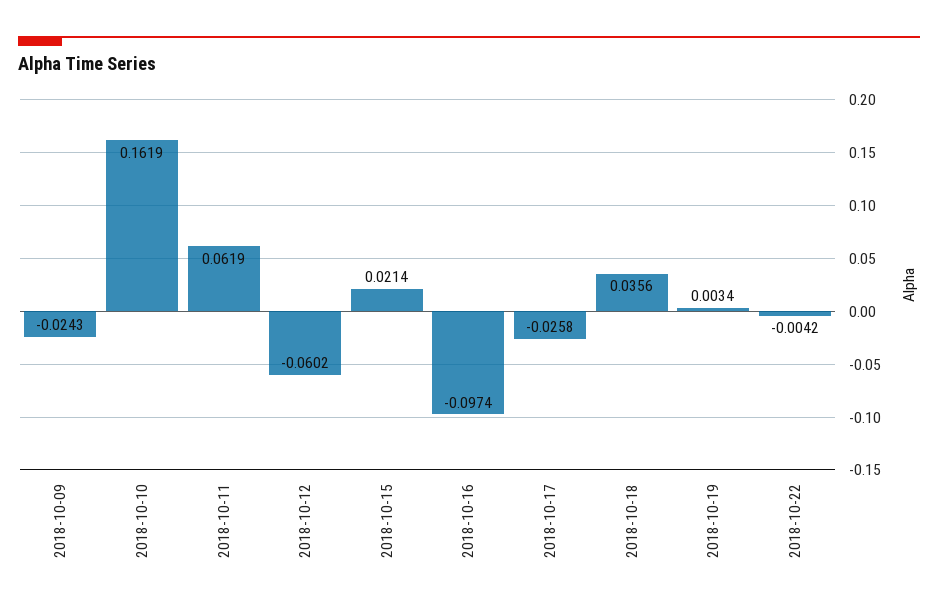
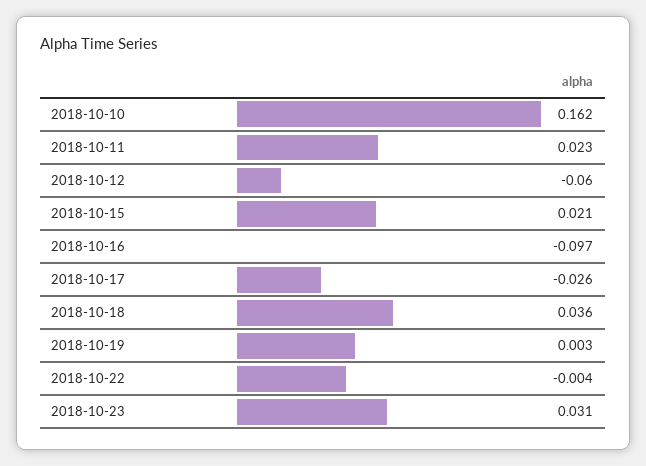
2018-10-09: -0.0243 -> none
2018-10-11: 0.0619 -> 0.023
2018-10-23: none -> 0.031

